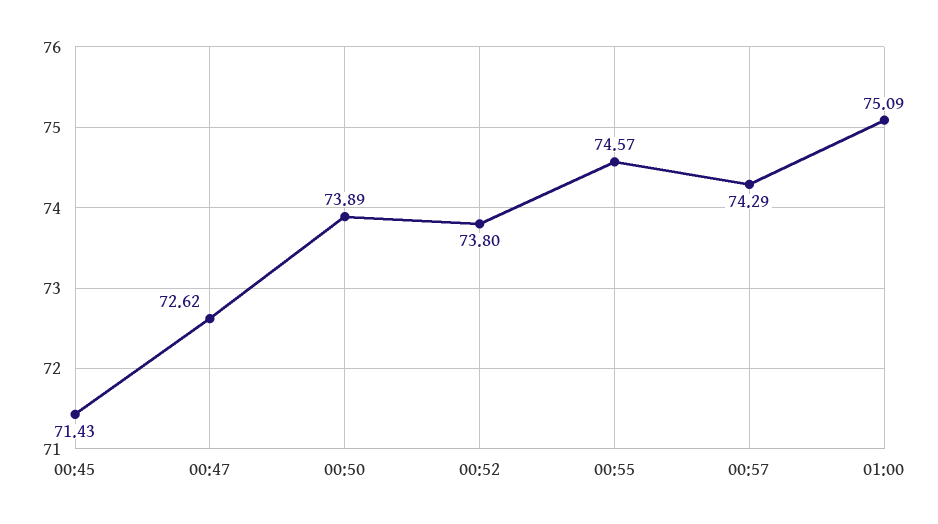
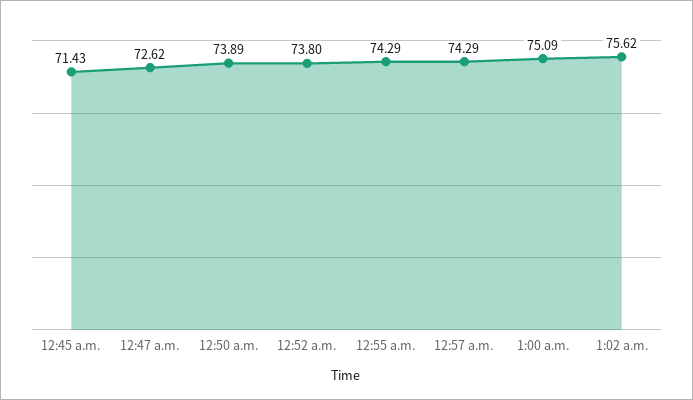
00:55: 74.57 -> 74.29
1:02 a.m.: none -> 75.62

